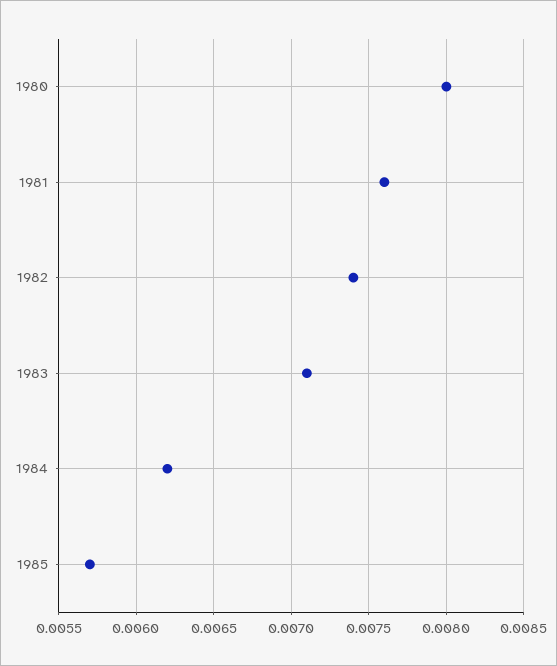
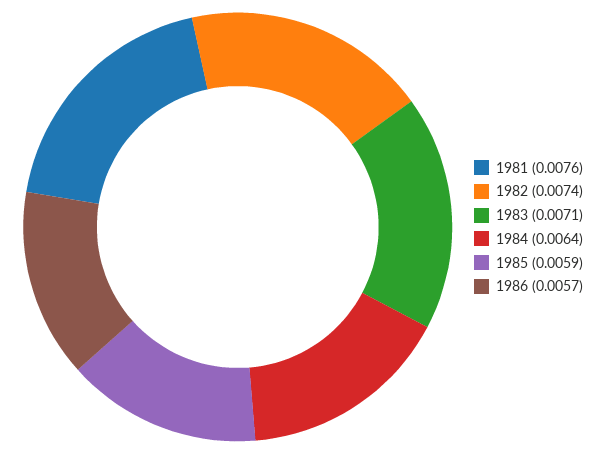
1980: 0.008 -> none
1984: 0.0062 -> 0.0064
1985: 0.0057 -> 0.0059
1986: none -> 0.0057

